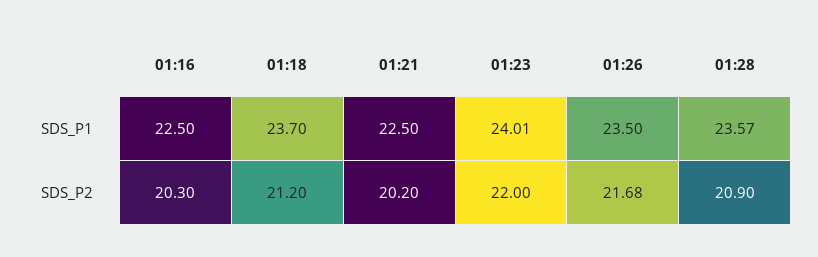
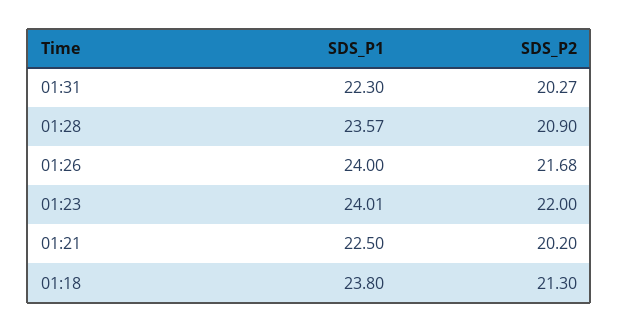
01:16, SDS_P1: 22.5 -> none
01:18, SDS_P1: 23.7 -> 23.8
01:26, SDS_P1: 23.5 -> 24
01:16, SDS_P2: 20.3 -> none
01:18, SDS_P2: 21.2 -> 21.3
01:31, SDS_P1: none -> 22.3
01:31, SDS_P2: none -> 20.27

